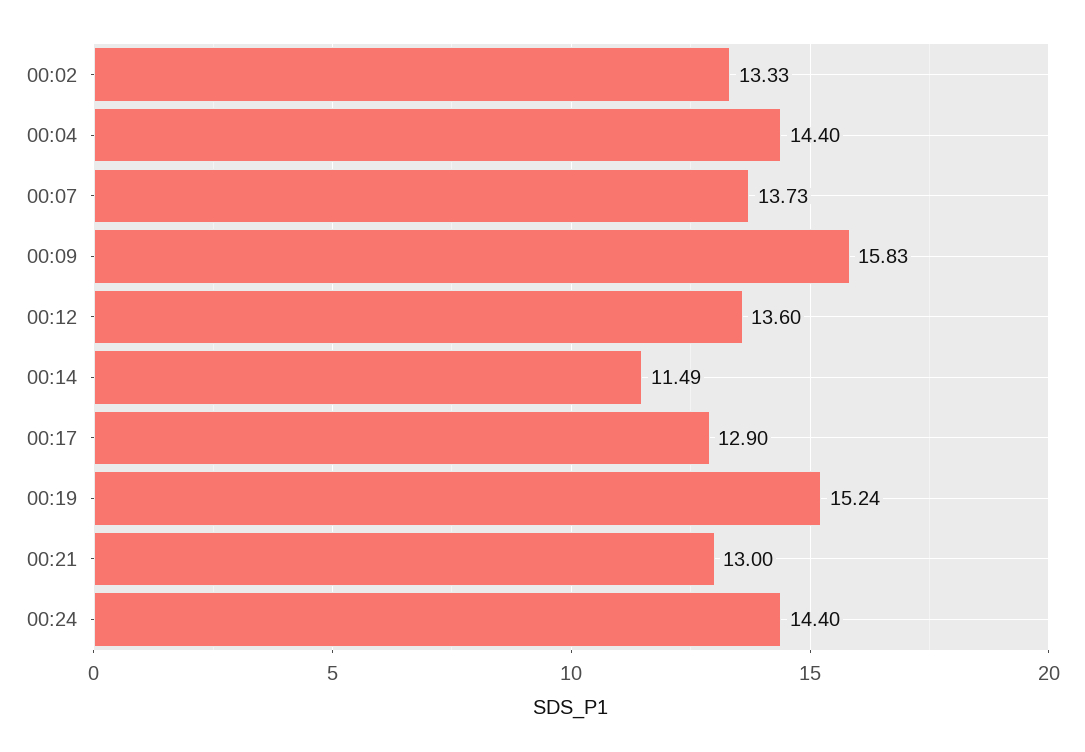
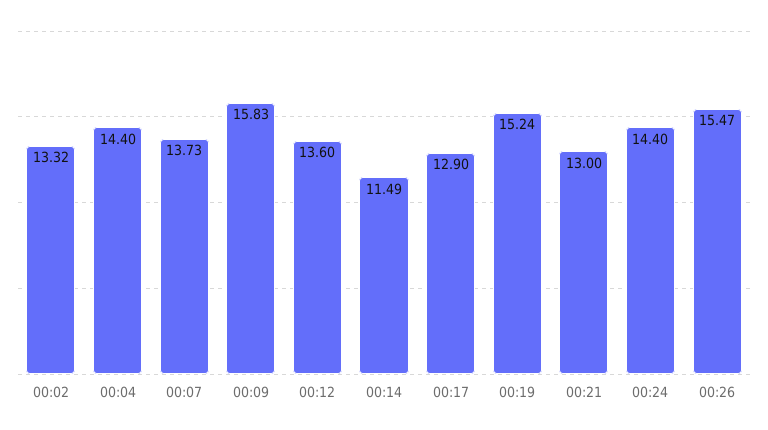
00:02: 13.33 -> 13.32
00:26: none -> 15.47

